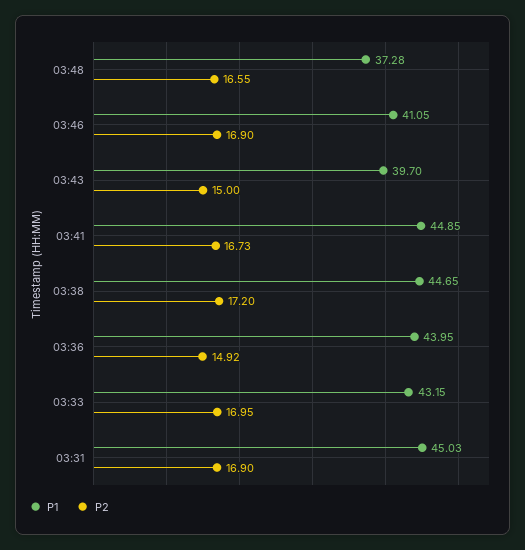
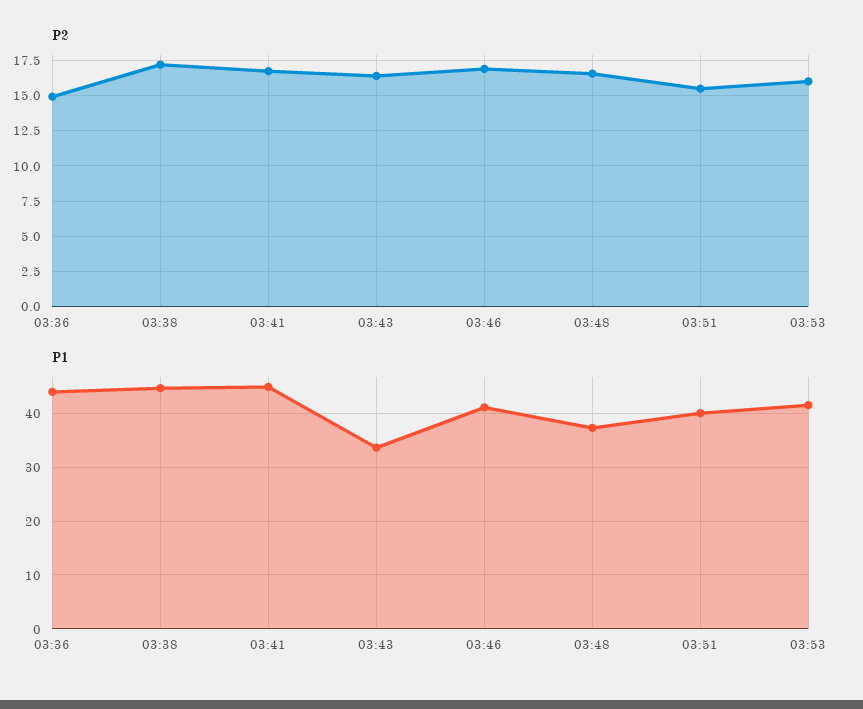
P1, 03:43: 39.7 -> 34
P2, 03:43: 15 -> 16.5
P1, 03:33: 43.15 -> none
P2, 03:33: 16.95 -> none
P1, 03:31: 45.03 -> none
P2, 03:31: 16.9 -> none
P2, 03:51: none -> 15.5
P2, 03:53: none -> 16
P1, 03:51: none -> 40
P1, 03:53: none -> 42

